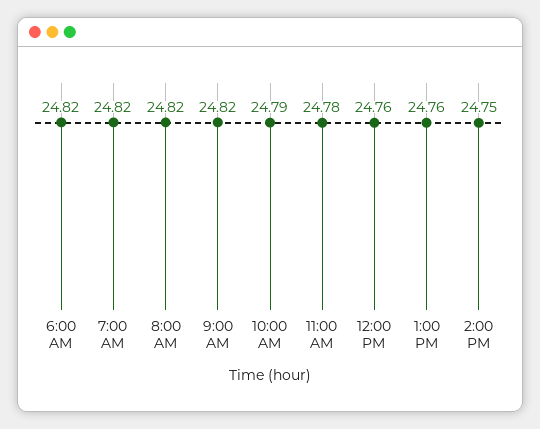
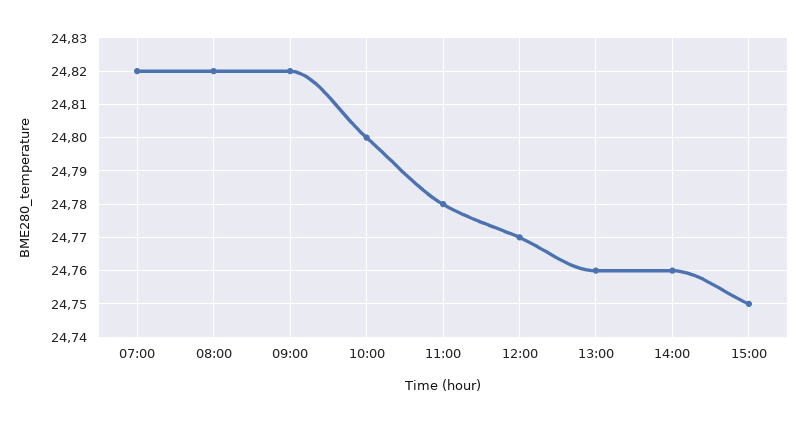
6:00 AM: 24.82 -> none
10:00 AM: 24.79 -> 24.8
12:00 PM: 24.76 -> 24.77
2:00 PM: 24.75 -> 24.76
15:00: none -> 24.75

